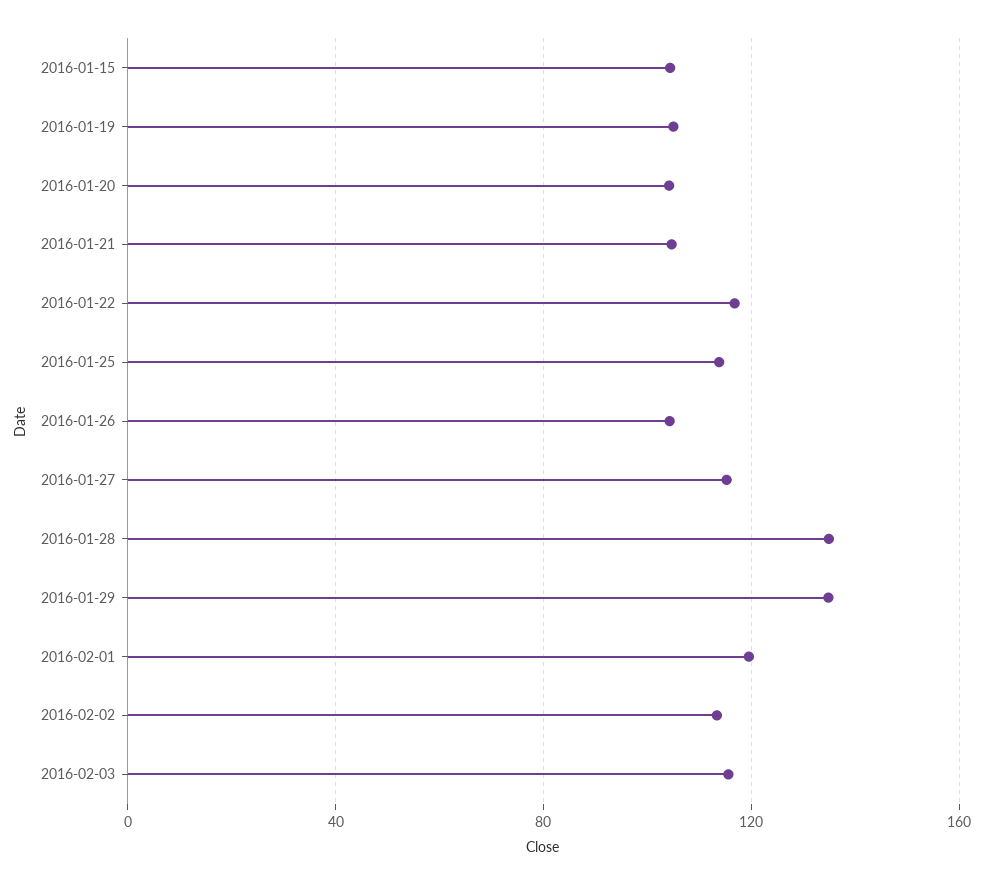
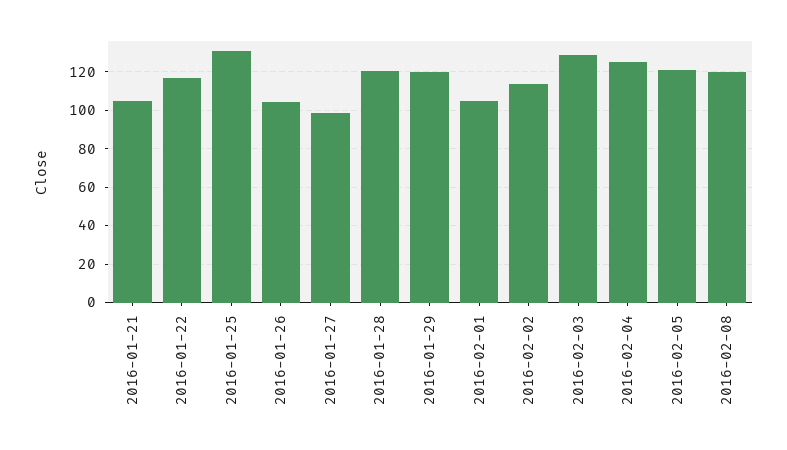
2016-01-15: 105 -> none
2016-01-19: 105 -> none
2016-01-20: 105 -> none
2016-01-25: 115 -> 130
2016-01-27: 115 -> 100
2016-01-28: 135 -> 120
2016-01-29: 135 -> 120
2016-02-01: 120 -> 105
2016-02-03: 115 -> 130
2016-02-04: none -> 125
2016-02-05: none -> 120
2016-02-08: none -> 120

